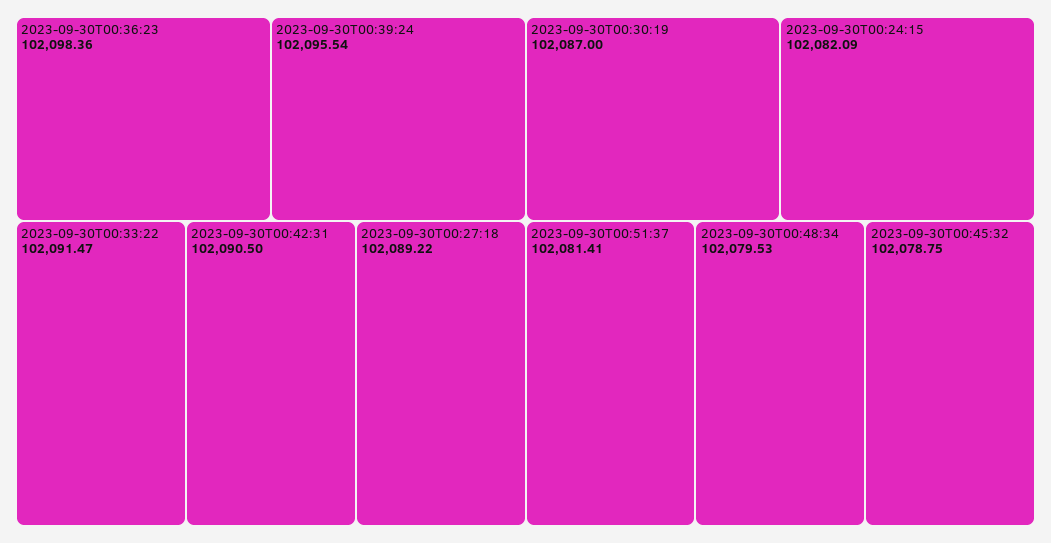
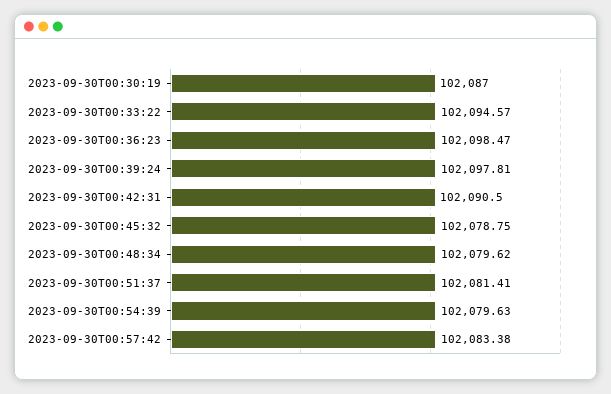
2023-09-30T00:36:23: 102098.36 -> 102098.47
2023-09-30T00:39:24: 102095.54 -> 102097.81
2023-09-30T00:33:22: 102091.47 -> 102094.57
2023-09-30T00:27:18: 102089.22 -> none
2023-09-30T00:24:15: 102082.09 -> none
2023-09-30T00:48:34: 102079.53 -> 102079.62
2023-09-30T00:54:39: none -> 102079.63
2023-09-30T00:57:42: none -> 102083.38

